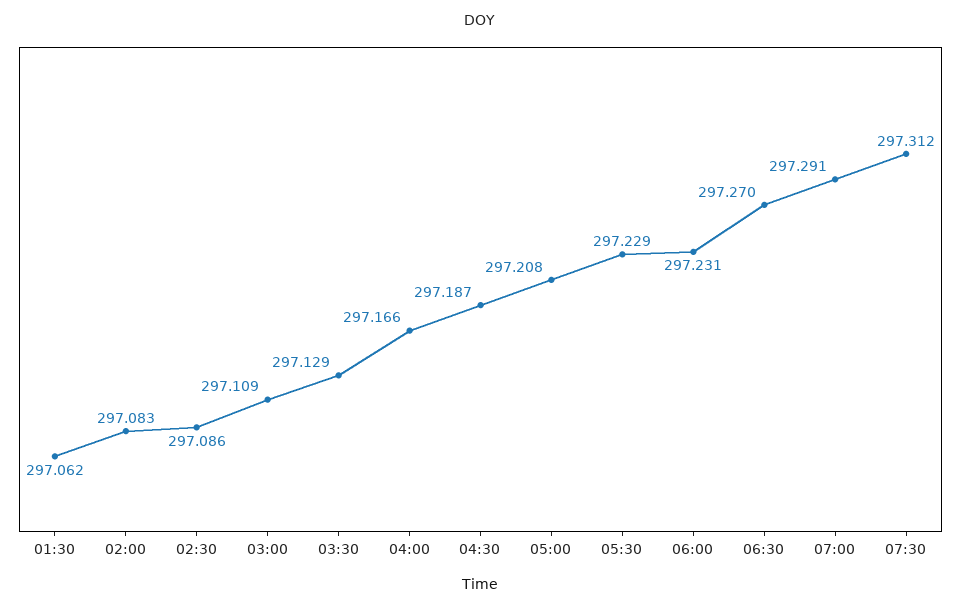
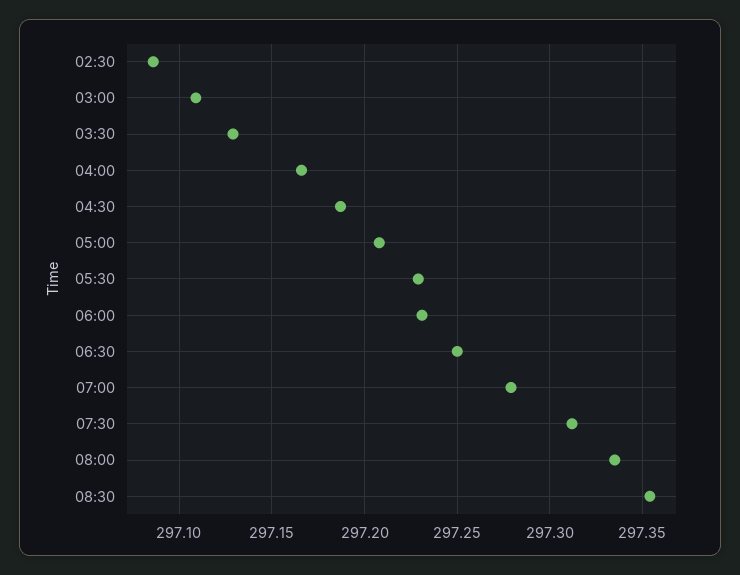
01:30: 297.062 -> none
02:00: 297.083 -> none
06:30: 297.27 -> 297.25
07:00: 297.291 -> 297.28
08:00: none -> 297.335
08:30: none -> 297.355

